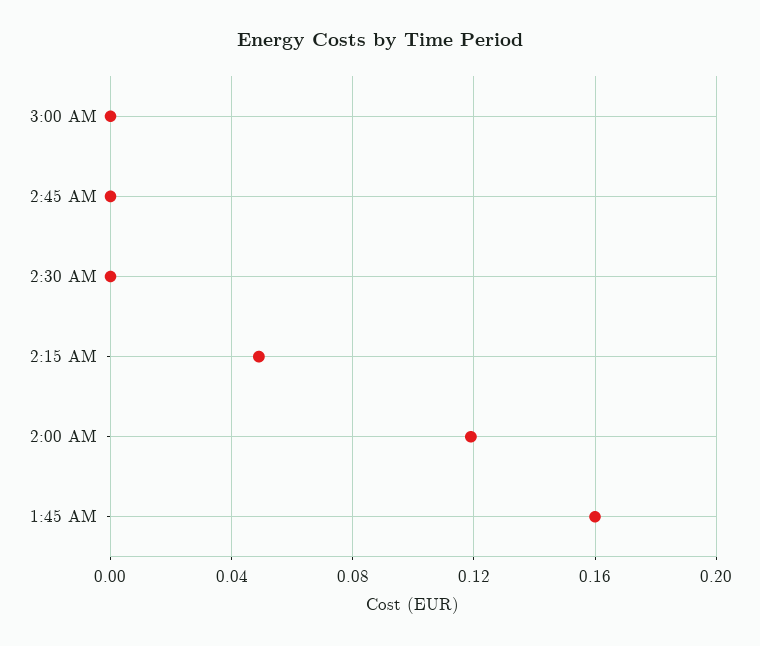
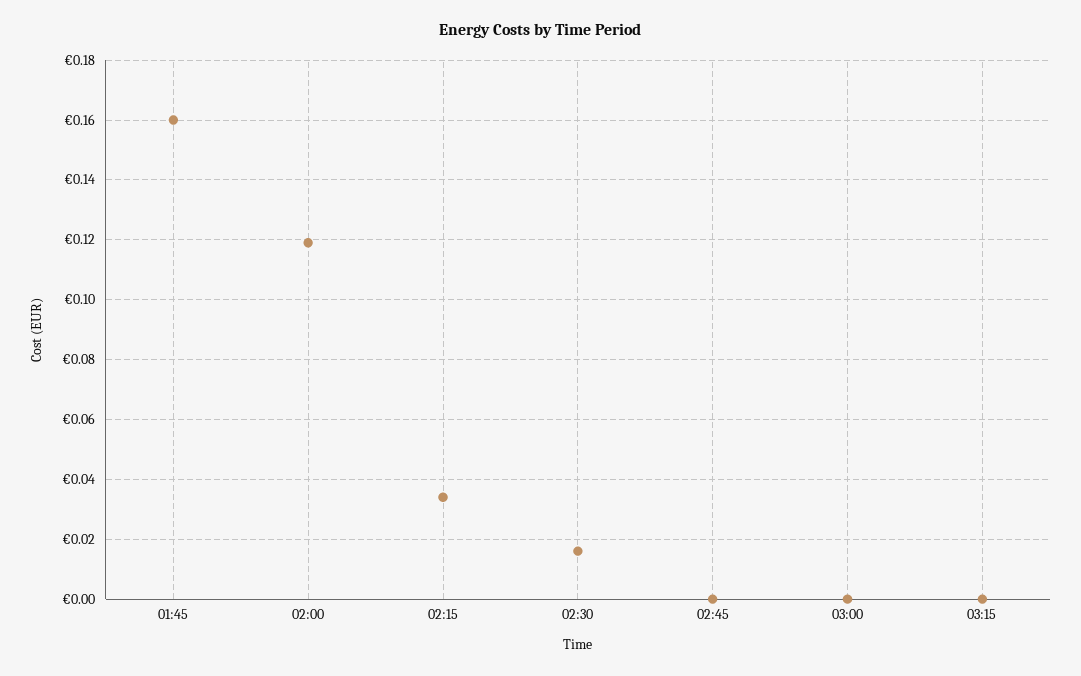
2:30 AM: 0 -> 0.015
2:15 AM: 0.05 -> 0.035
03:15: none -> 0

